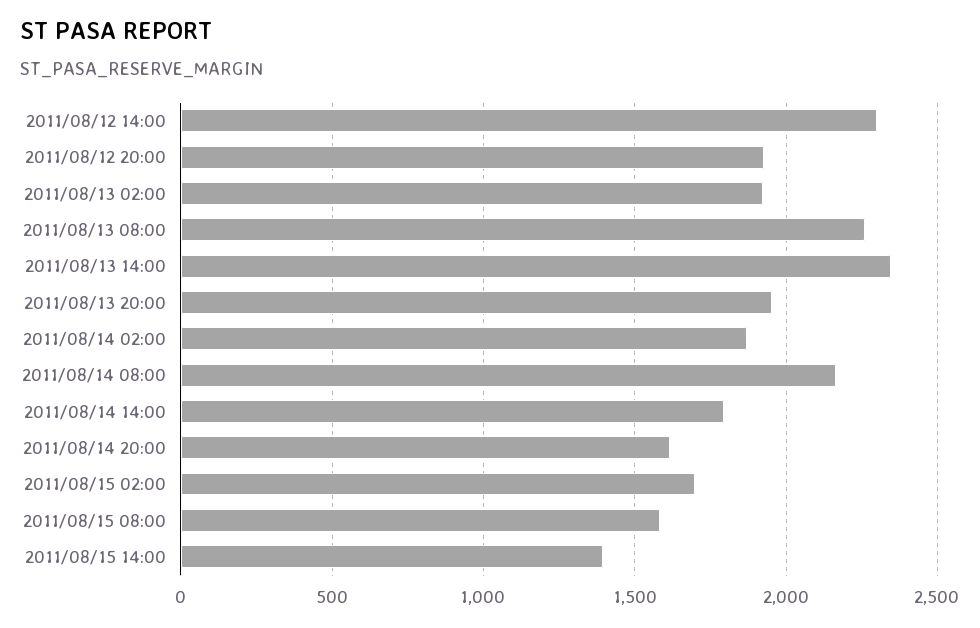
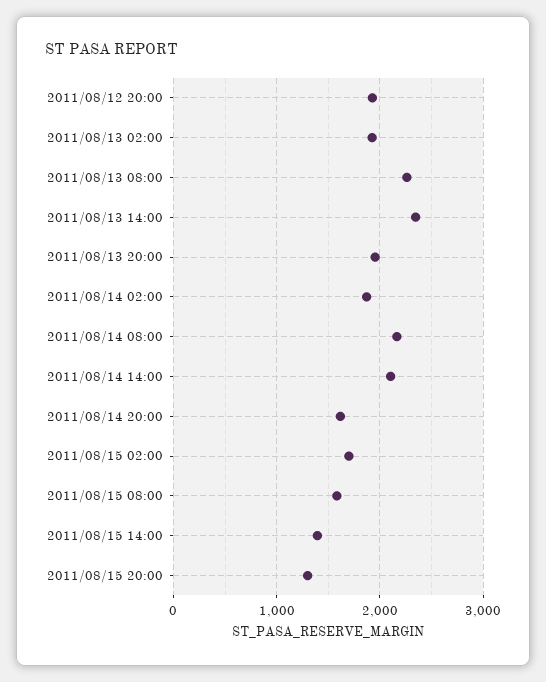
2011/08/12 14:00: 2300 -> none
2011/08/14 14:00: 1800 -> 2100
2011/08/15 20:00: none -> 1300

